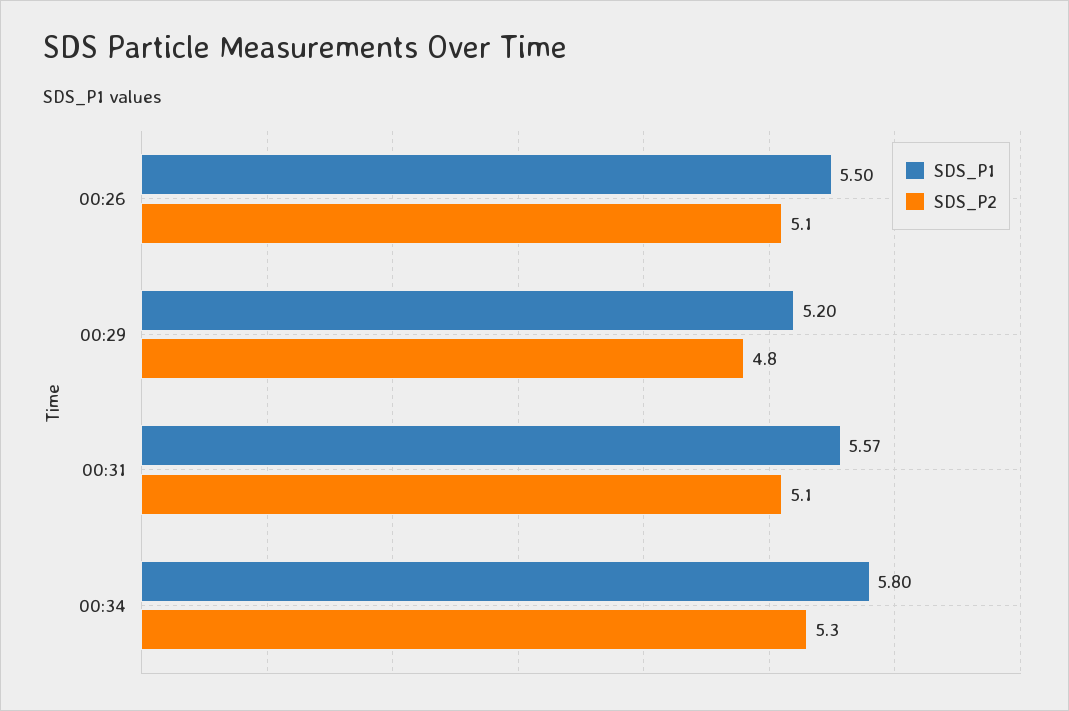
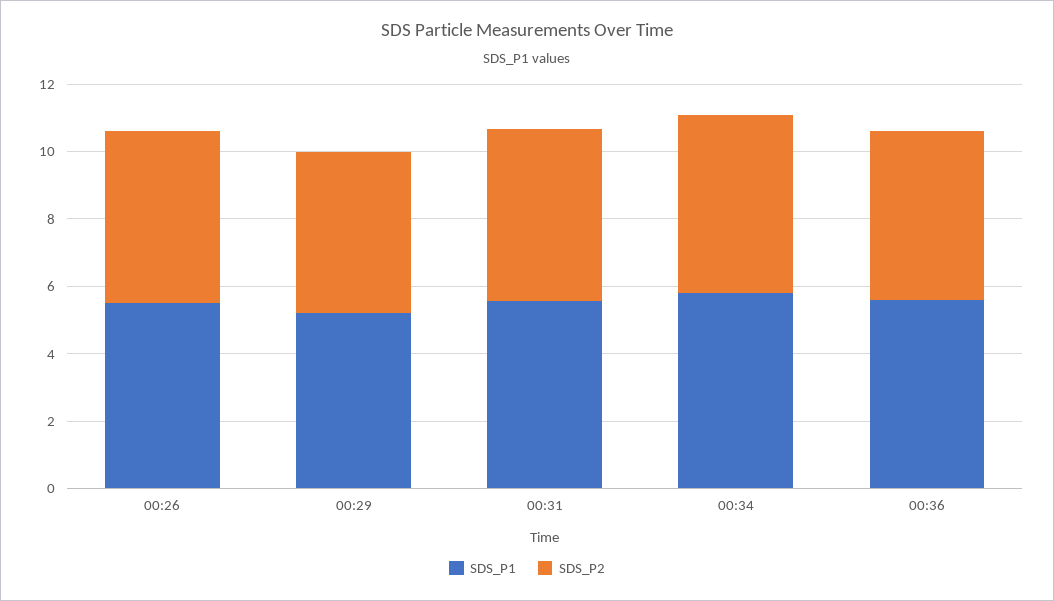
SDS_P1, 00:36: none -> 5.5
SDS_P2, 00:36: none -> 5

